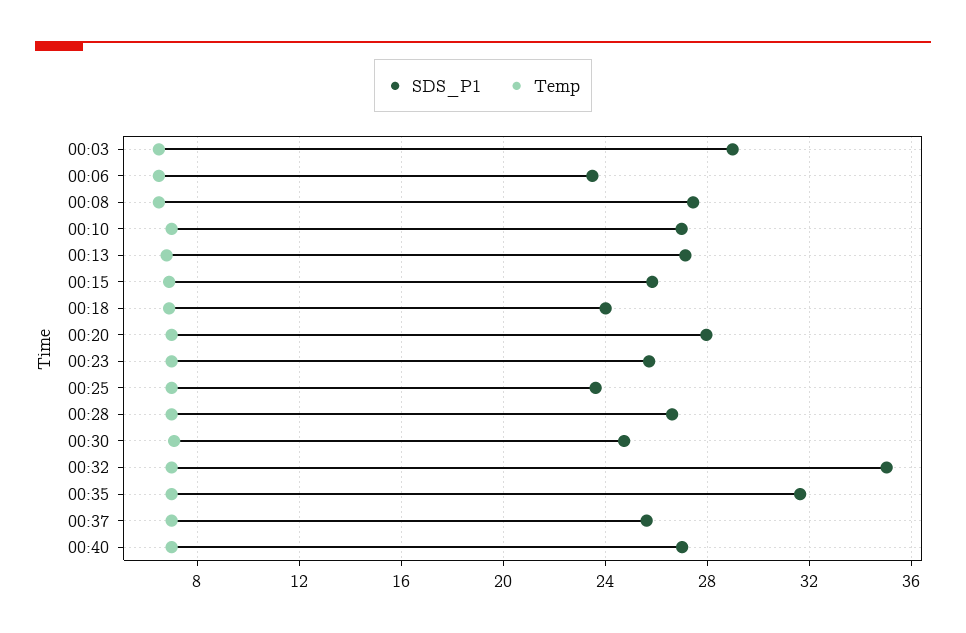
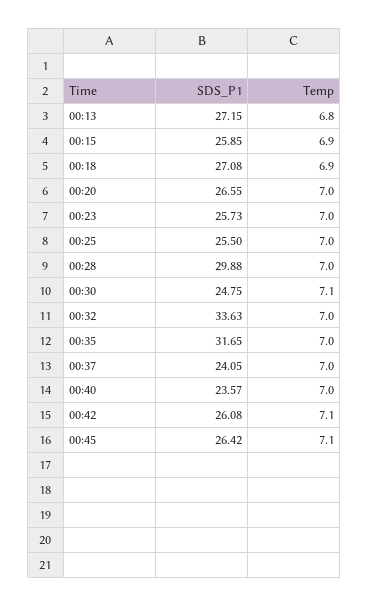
SDS_P1, 00:03: 29 -> none
Temp, 00:03: 6.5 -> none
SDS_P1, 00:06: 23.5 -> none
Temp, 00:06: 6.5 -> none
SDS_P1, 00:08: 27.5 -> none
Temp, 00:08: 6.5 -> none
SDS_P1, 00:10: 27 -> none
Temp, 00:10: 7 -> none
SDS_P1, 00:18: 24 -> 27.08
SDS_P1, 00:20: 28 -> 26.55
SDS_P1, 00:25: 23.5 -> 25.5
SDS_P1, 00:28: 26.5 -> 29.88
SDS_P1, 00:32: 35 -> 33.63
SDS_P1, 00:37: 25.5 -> 24.05
SDS_P1, 00:40: 27 -> 23.57
SDS_P1, 00:42: none -> 26.08
Temp, 00:42: none -> 7.1
SDS_P1, 00:45: none -> 26.42
Temp, 00:45: none -> 7.1

